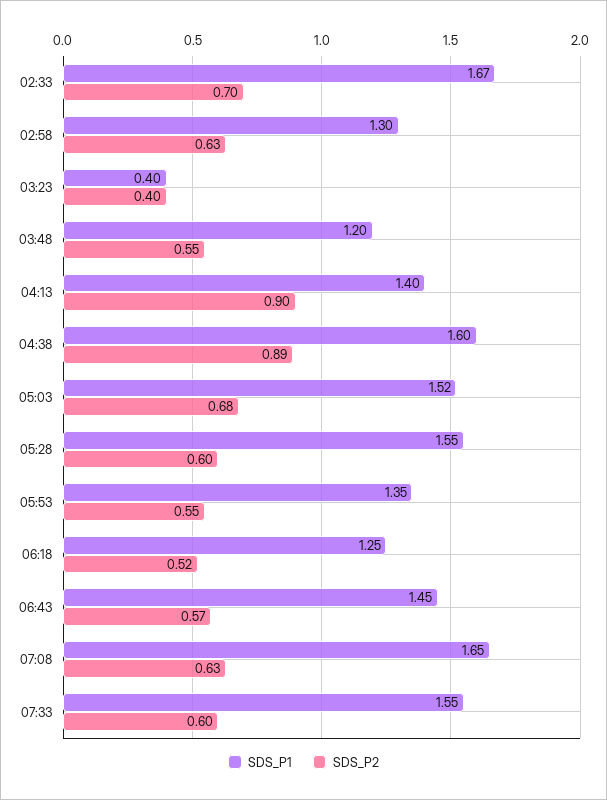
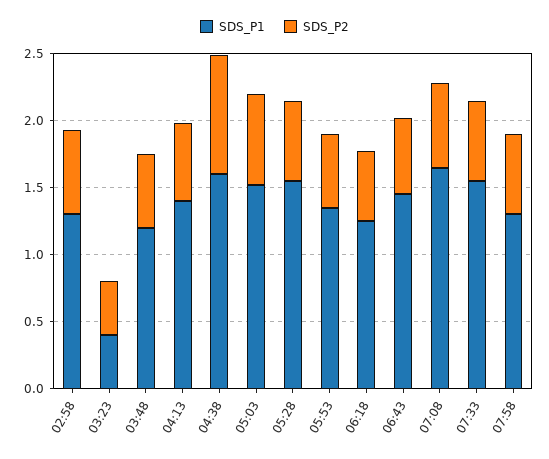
SDS_P1, 02:33: 1.67 -> none
SDS_P2, 02:33: 0.7 -> none
SDS_P2, 04:13: 0.9 -> 0.6
SDS_P1, 07:58: none -> 1.3
SDS_P2, 07:58: none -> 0.6

